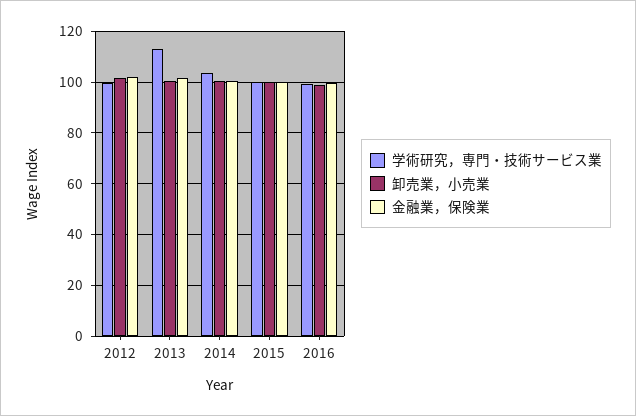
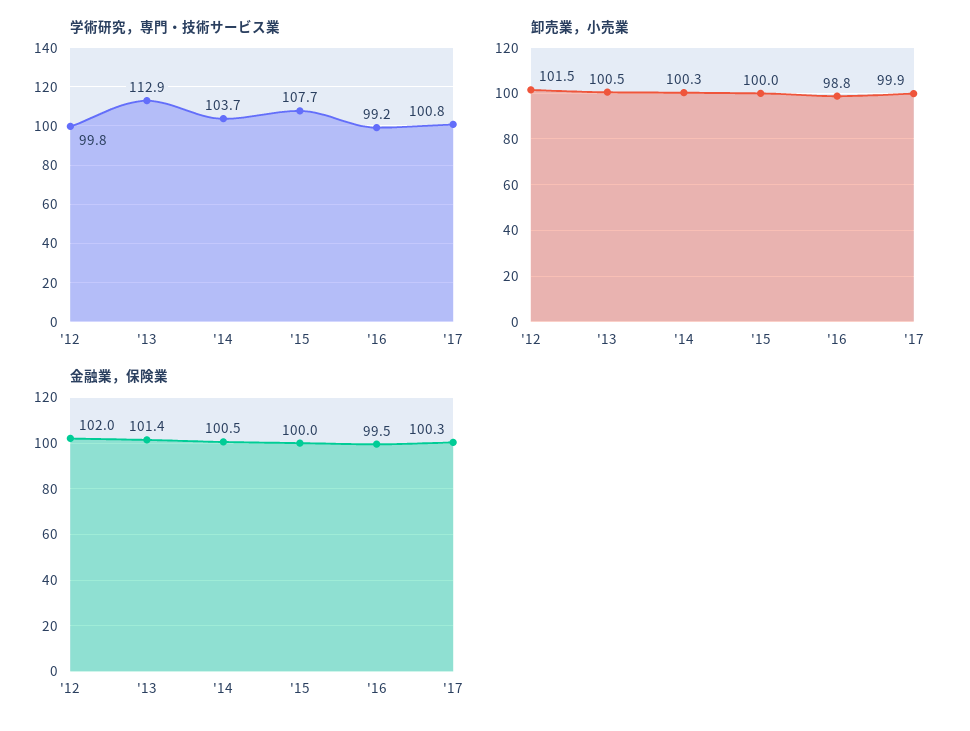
学術研究，専門・技術サービス業, 2015: 100 -> 107.7
学術研究，専門・技術サービス業, '17: none -> 100.8
卸売業，小売業, '17: none -> 99.9
金融業，保険業, '17: none -> 100.3

